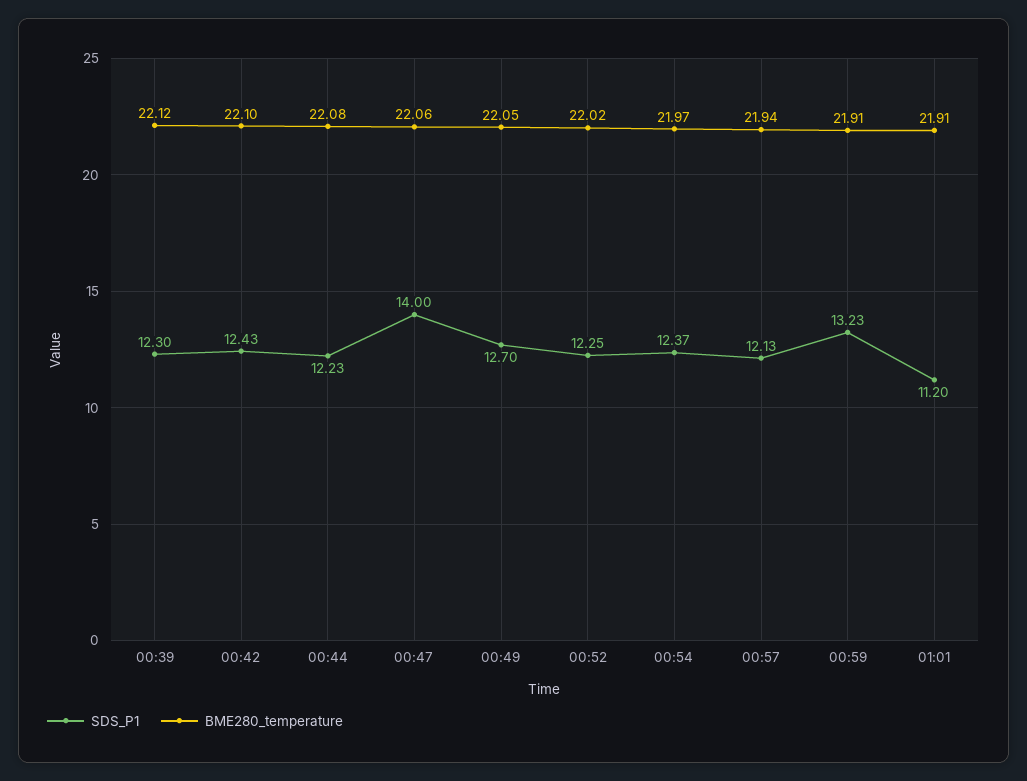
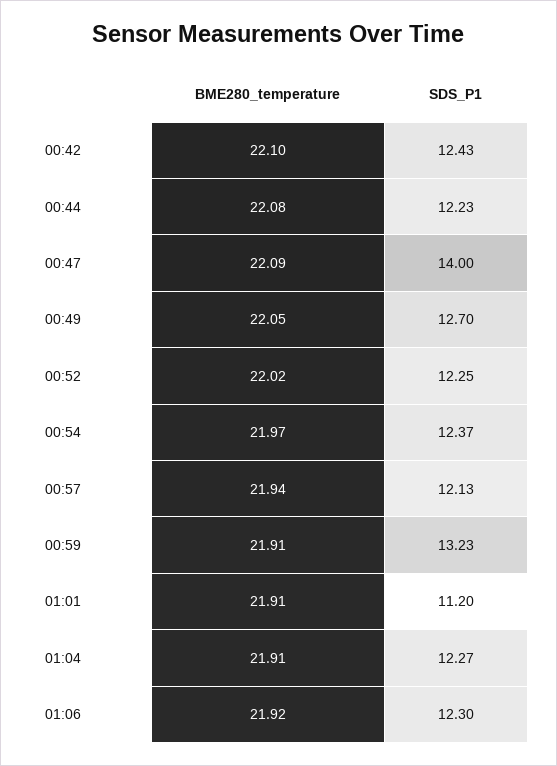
SDS_P1, 00:39: 12.3 -> none
BME280_temperature, 00:39: 22.12 -> none
BME280_temperature, 00:47: 22.06 -> 22.09
BME280_temperature, 01:04: none -> 21.91
SDS_P1, 01:04: none -> 12.27
BME280_temperature, 01:06: none -> 21.92
SDS_P1, 01:06: none -> 12.3

